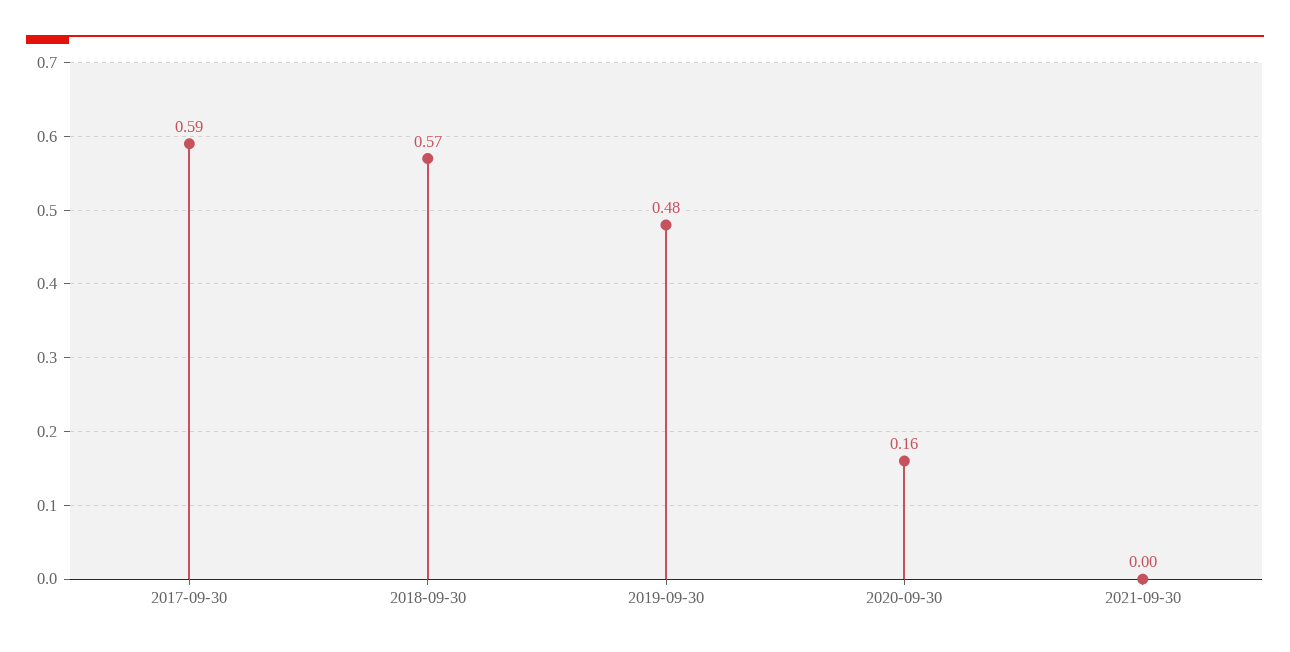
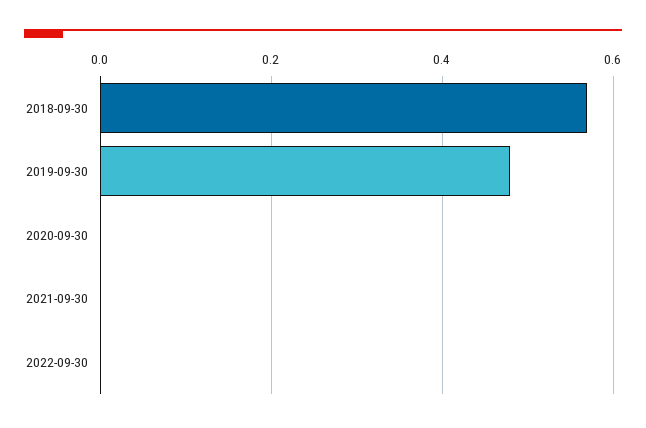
2017-09-30: 0.59 -> none
2020-09-30: 0.16 -> 0
2022-09-30: none -> 0

